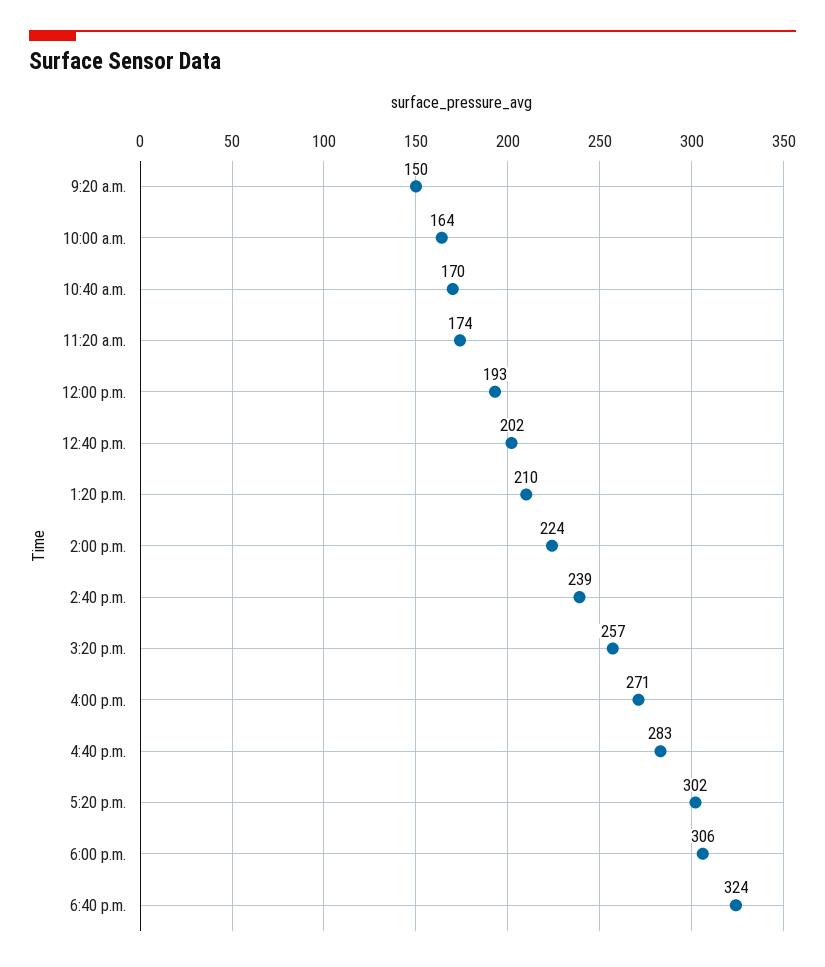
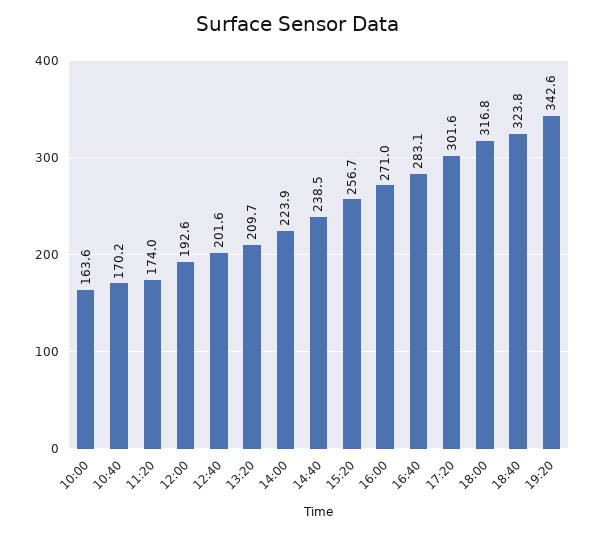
9:20 a.m.: 150 -> none
6:00 p.m.: 306 -> 316.8
19:20: none -> 342.6

